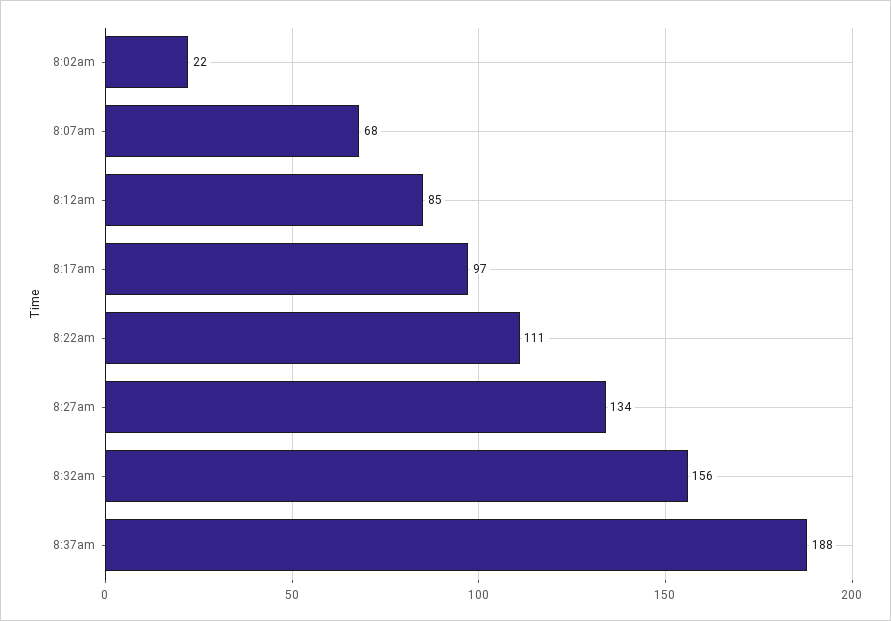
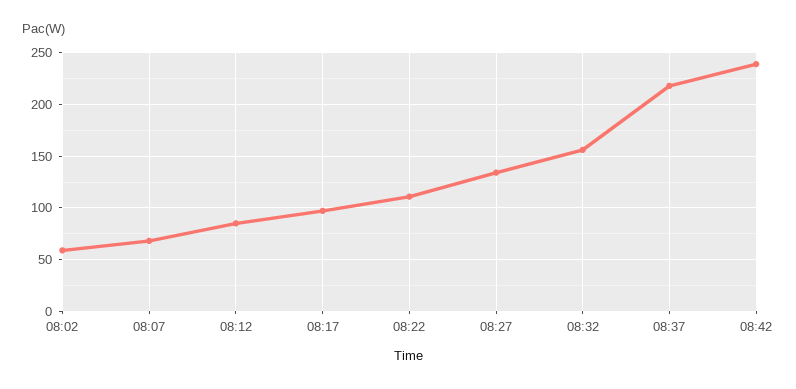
8:02am: 22 -> 60
8:37am: 188 -> 220
08:42: none -> 240

